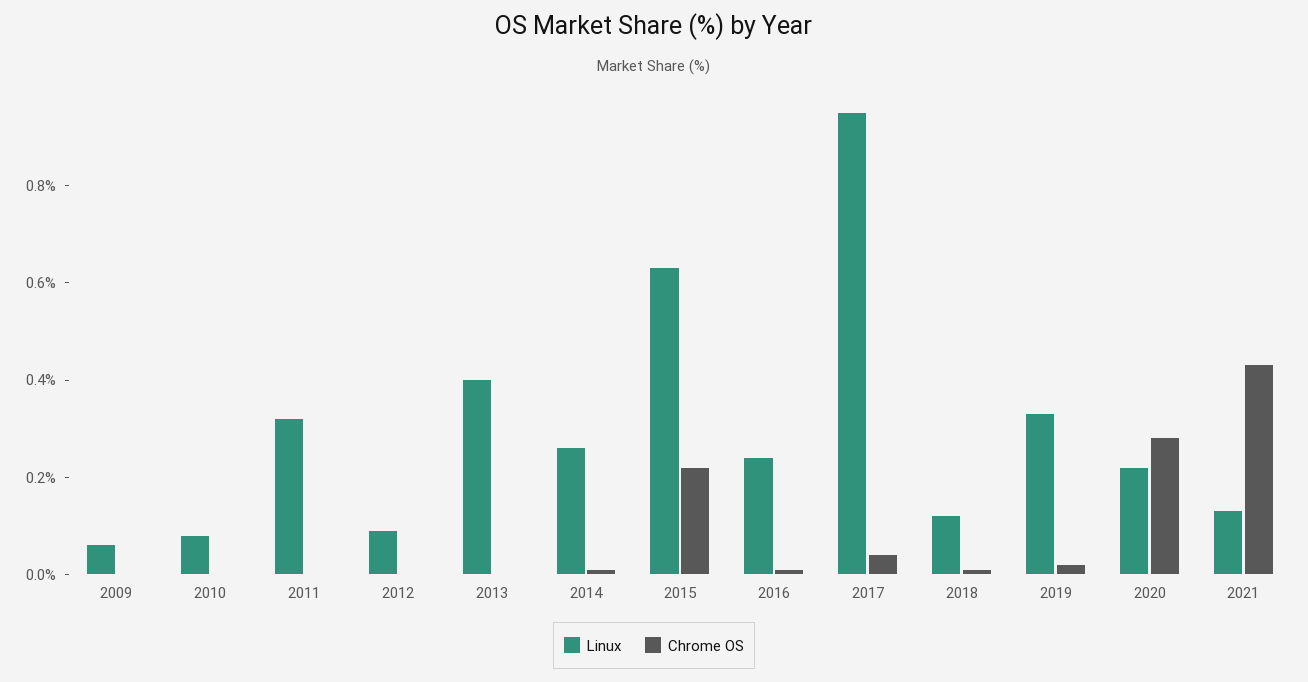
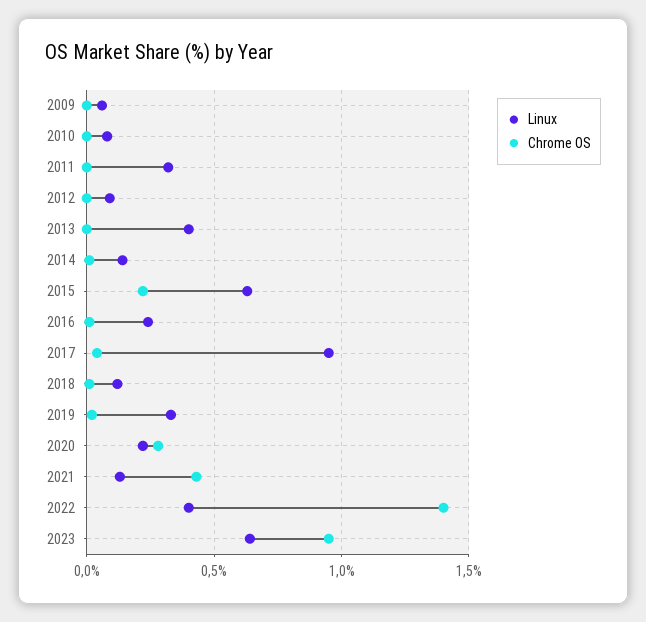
Linux, 2014: 0.25 -> 0.15
Linux, 2022: none -> 0.4
Chrome OS, 2022: none -> 1.4
Linux, 2023: none -> 0.65
Chrome OS, 2023: none -> 0.95

